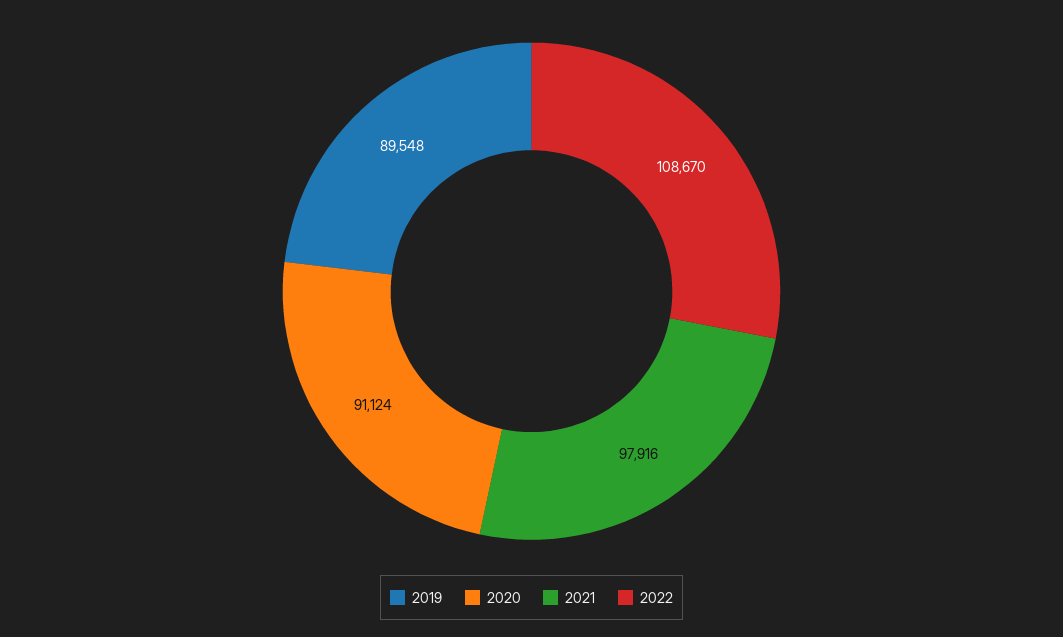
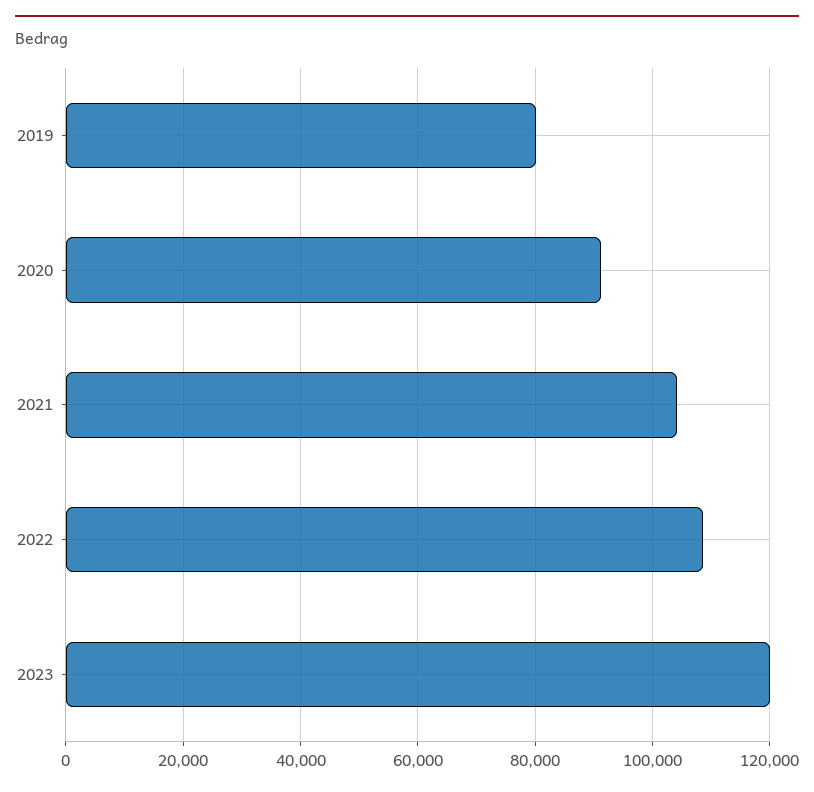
2019: 89548 -> 80000
2021: 97916 -> 104000
2023: none -> 120000

